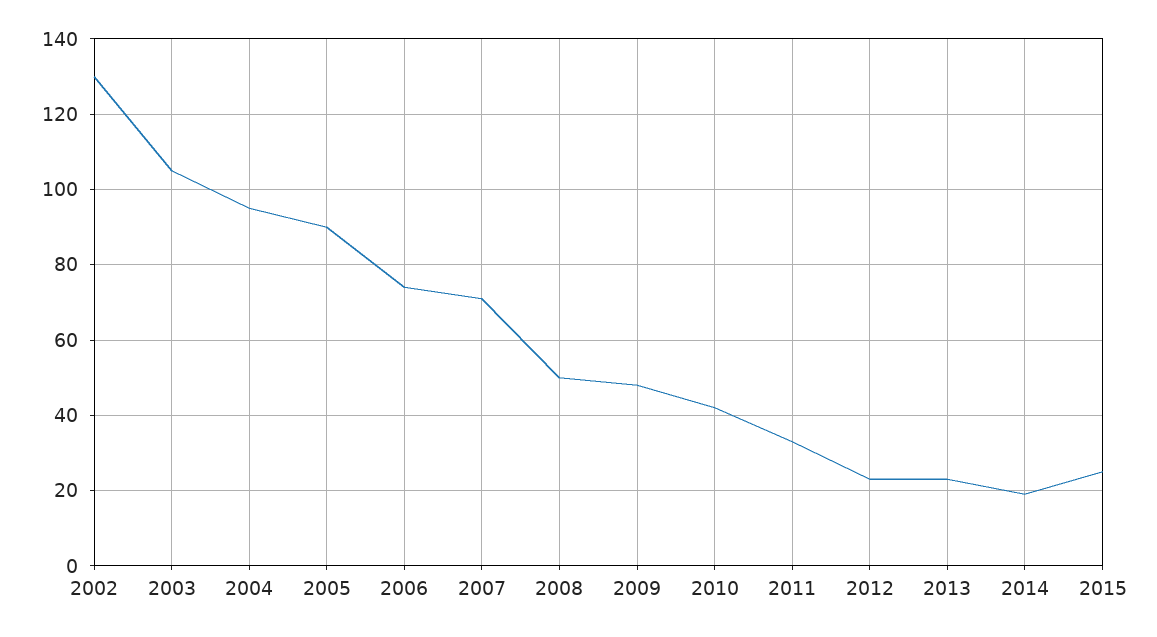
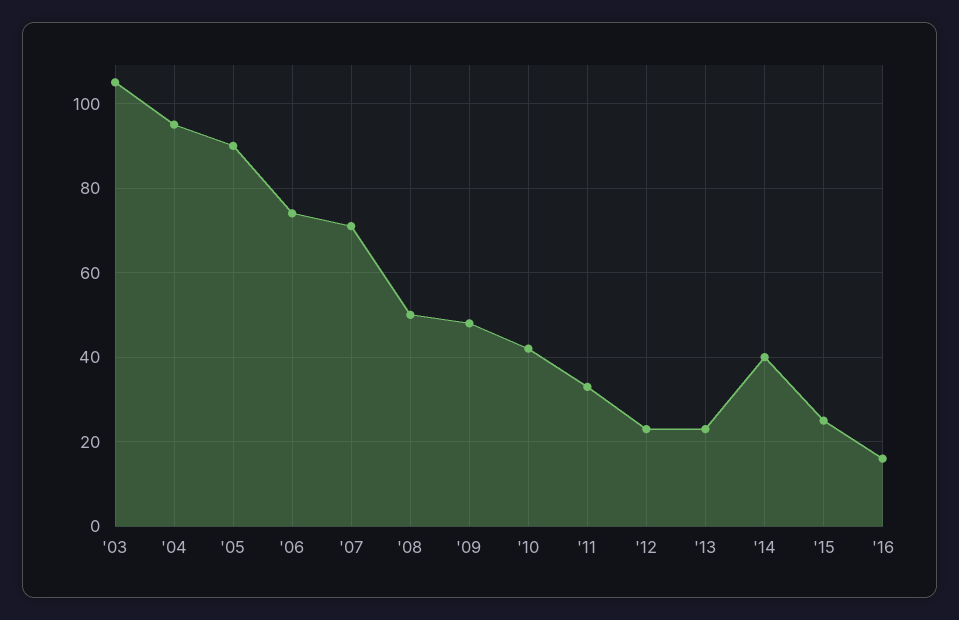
2002: 130 -> none
2014: 20 -> 40
'16: none -> 15

